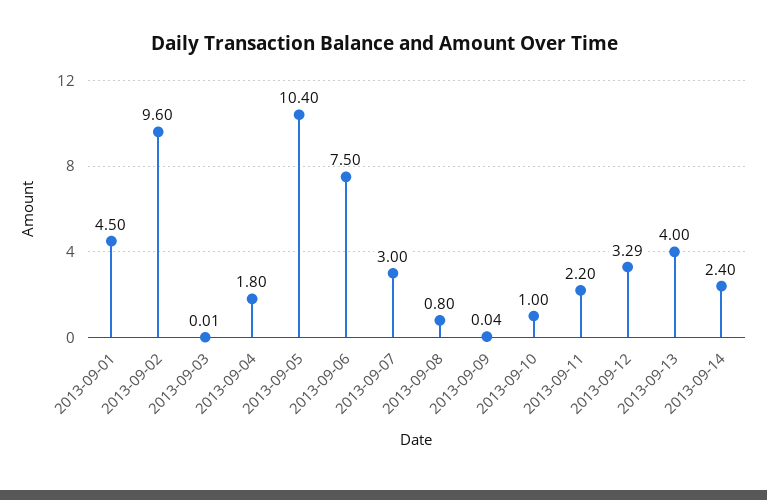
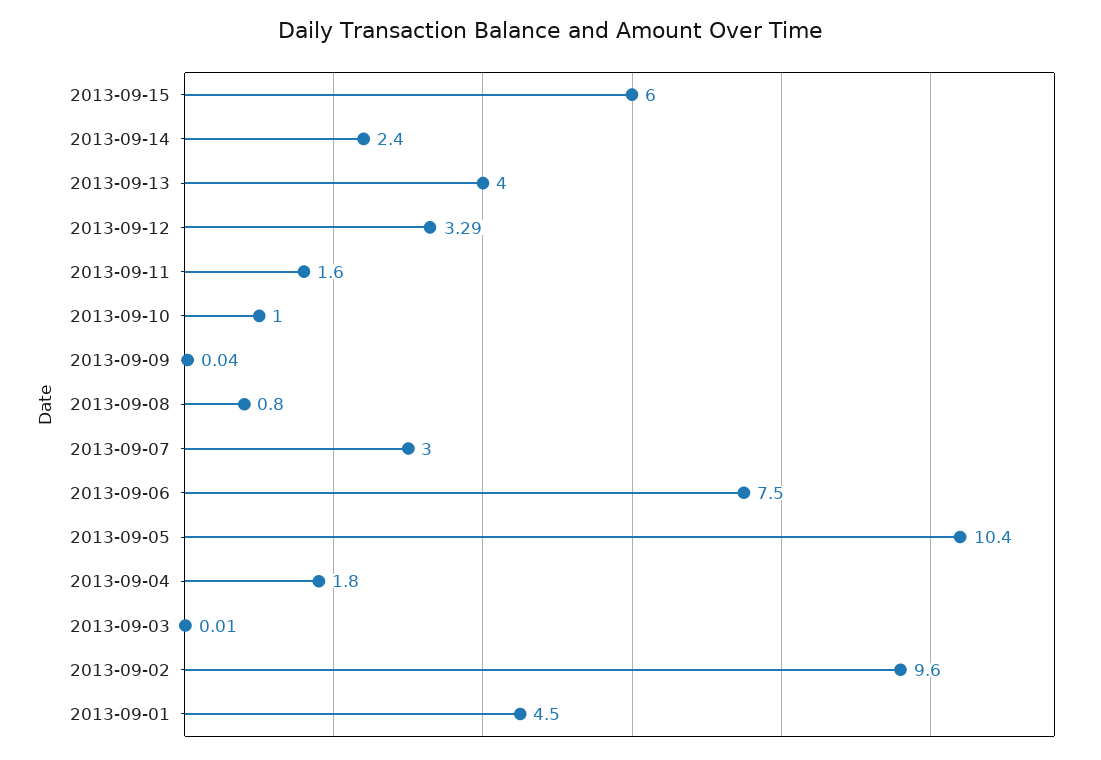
2013-09-11: 2.2 -> 1.6
2013-09-15: none -> 6

